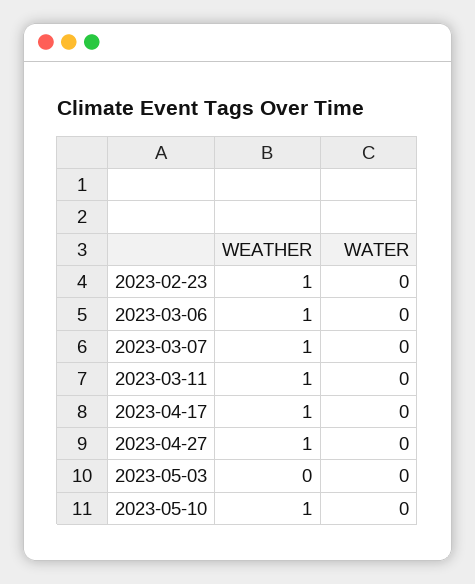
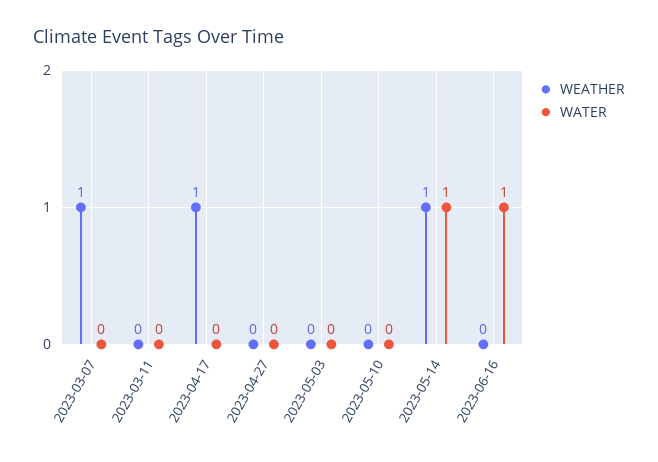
WEATHER, 2023-02-23: 1 -> none
WATER, 2023-02-23: 0 -> none
WEATHER, 2023-03-06: 1 -> none
WATER, 2023-03-06: 0 -> none
WEATHER, 2023-03-11: 1 -> 0
WEATHER, 2023-04-27: 1 -> 0
WEATHER, 2023-05-10: 1 -> 0
WEATHER, 2023-05-14: none -> 1
WATER, 2023-05-14: none -> 1
WEATHER, 2023-06-16: none -> 0
WATER, 2023-06-16: none -> 1

